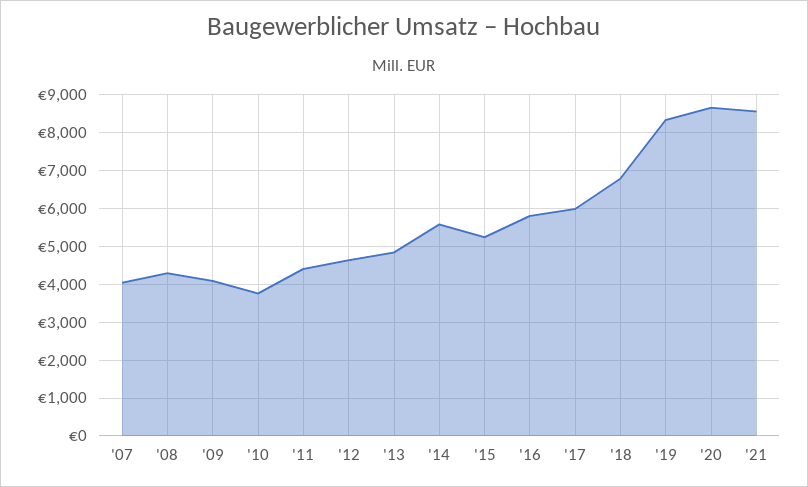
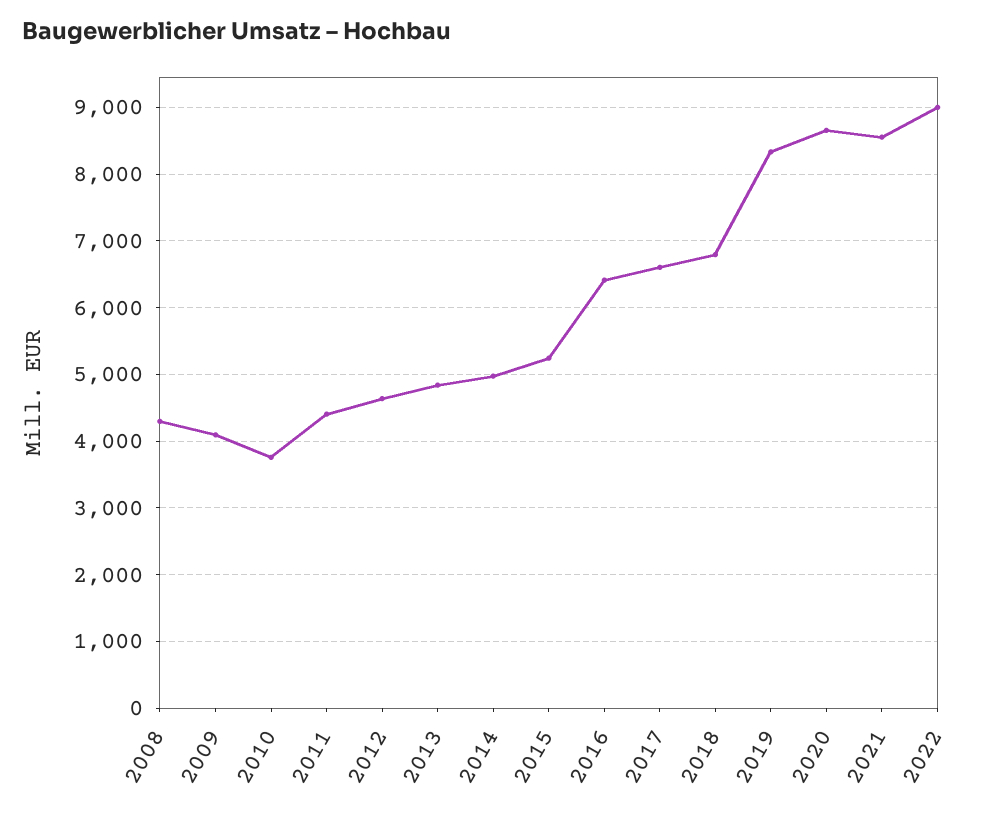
'07: 4000 -> none
'14: 5600 -> 5000
'16: 5800 -> 6400
'17: 6000 -> 6600
2022: none -> 9000

